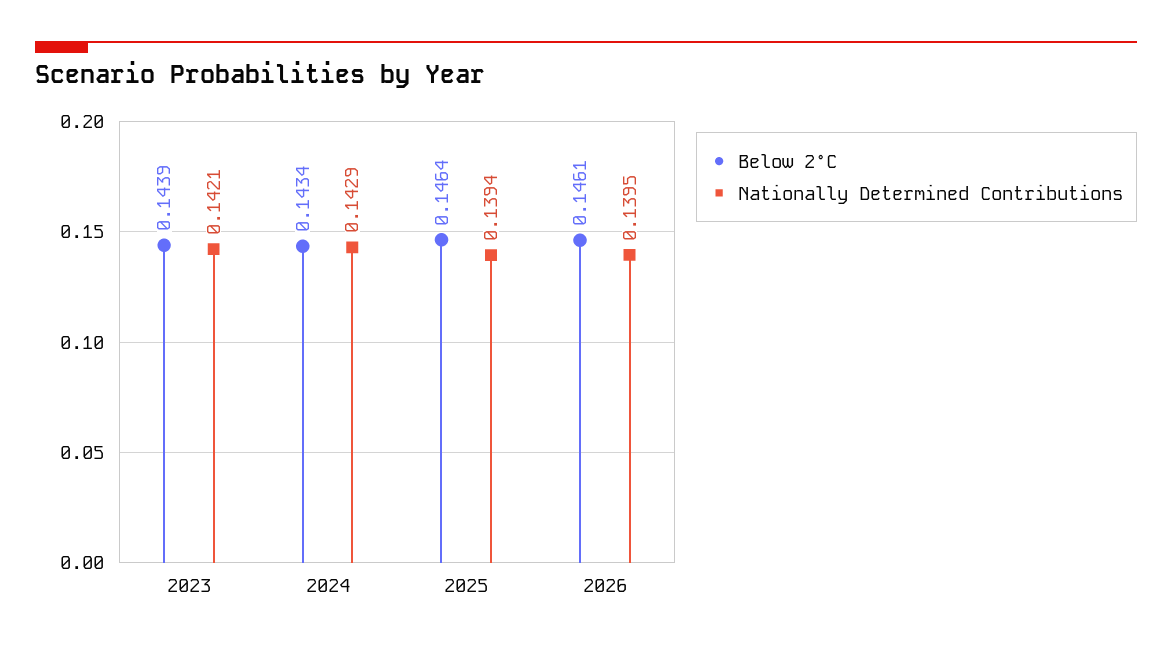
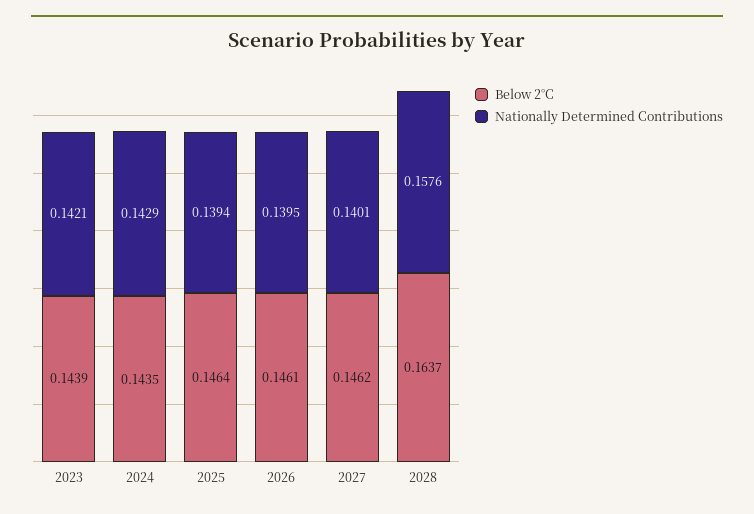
Below 2°C, 2024: 0.1434 -> 0.1435
Below 2°C, 2027: none -> 0.1462
Nationally Determined Contributions, 2027: none -> 0.1401
Below 2°C, 2028: none -> 0.1637
Nationally Determined Contributions, 2028: none -> 0.1576

